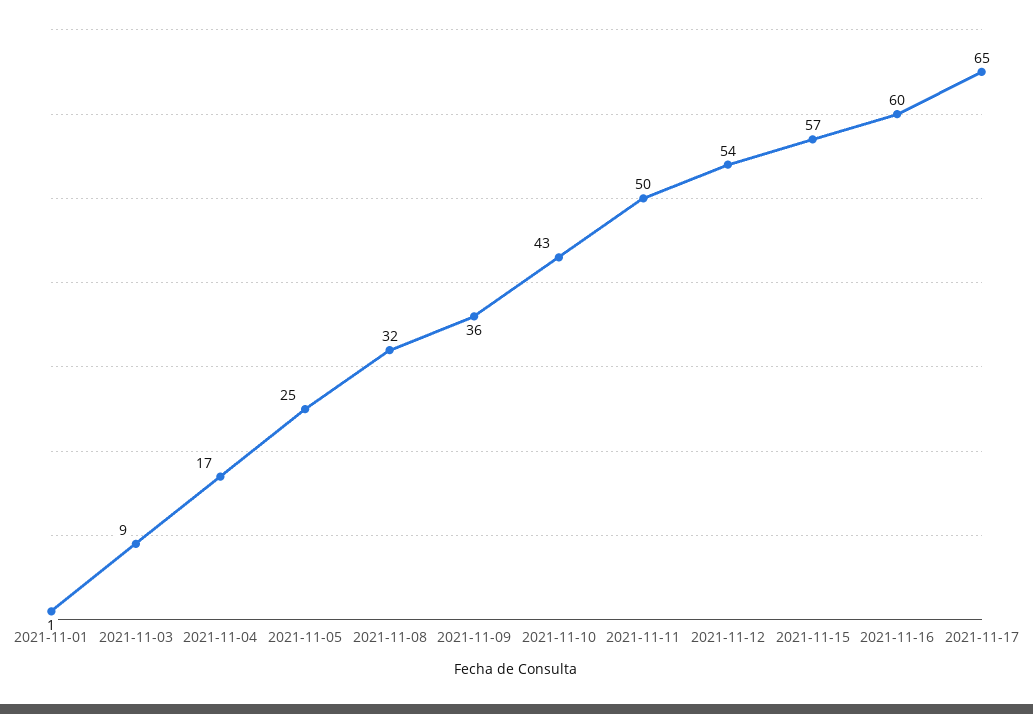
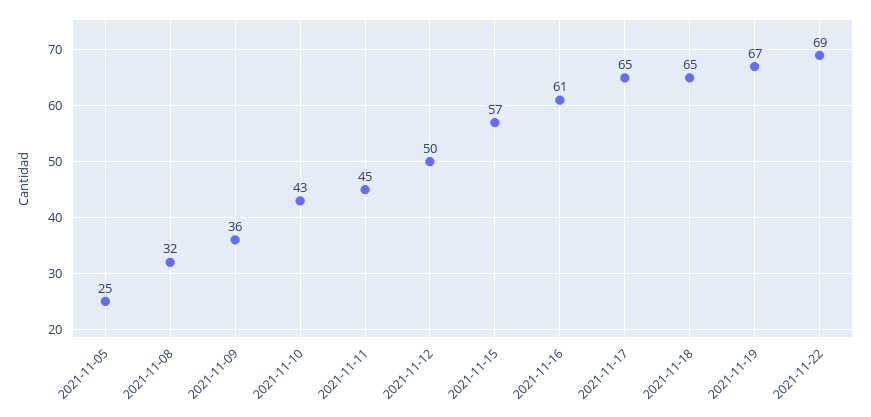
2021-11-01: 1 -> none
2021-11-03: 9 -> none
2021-11-04: 17 -> none
2021-11-11: 50 -> 45
2021-11-12: 54 -> 50
2021-11-16: 60 -> 61
2021-11-18: none -> 65
2021-11-19: none -> 67
2021-11-22: none -> 69

